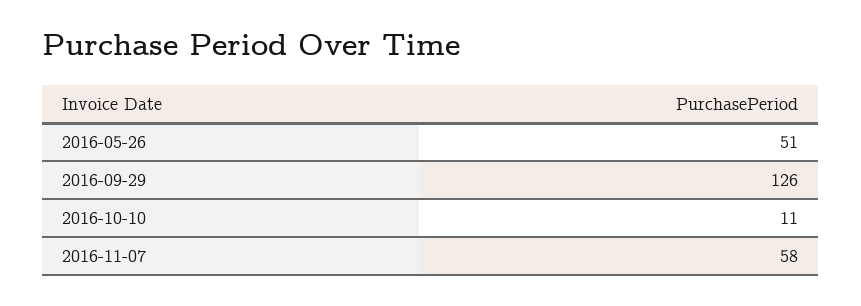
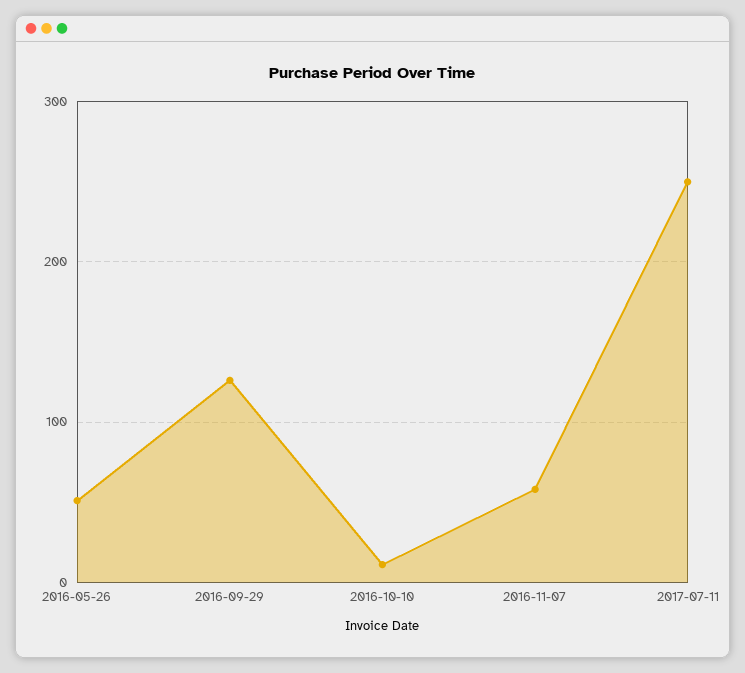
2017-07-11: none -> 250

